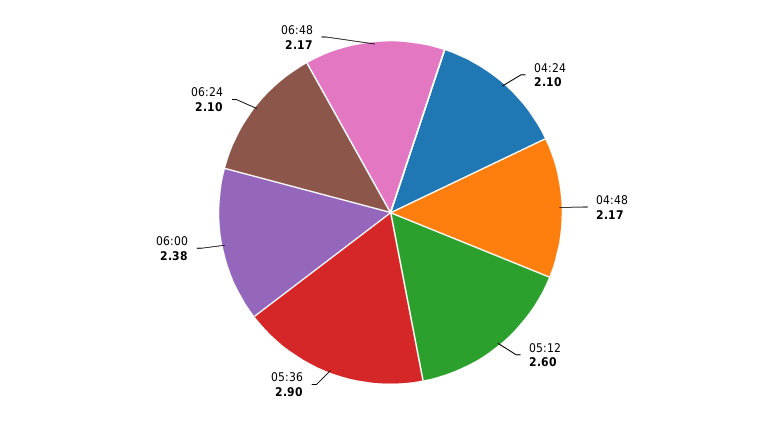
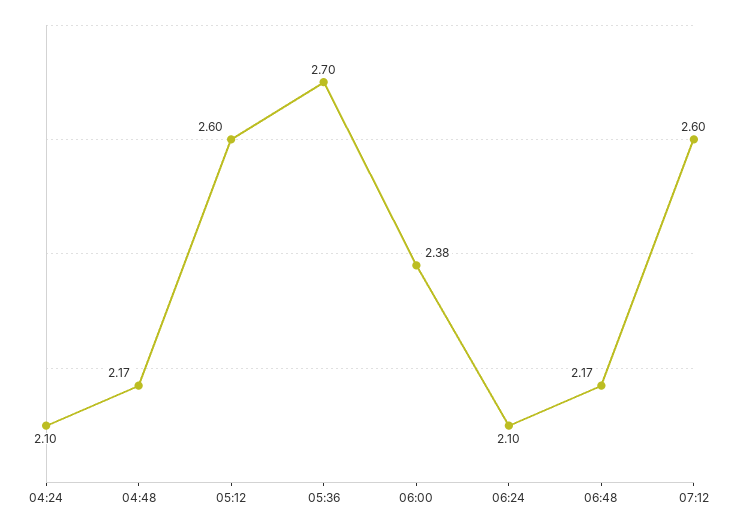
05:36: 2.9 -> 2.7
07:12: none -> 2.6

